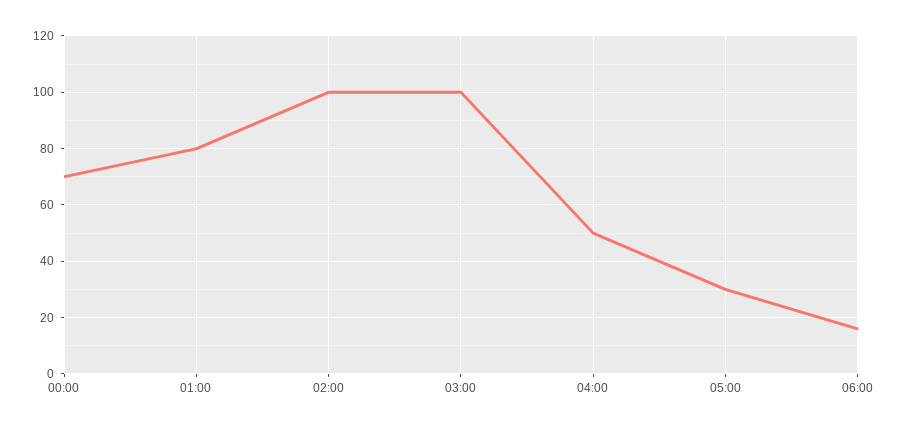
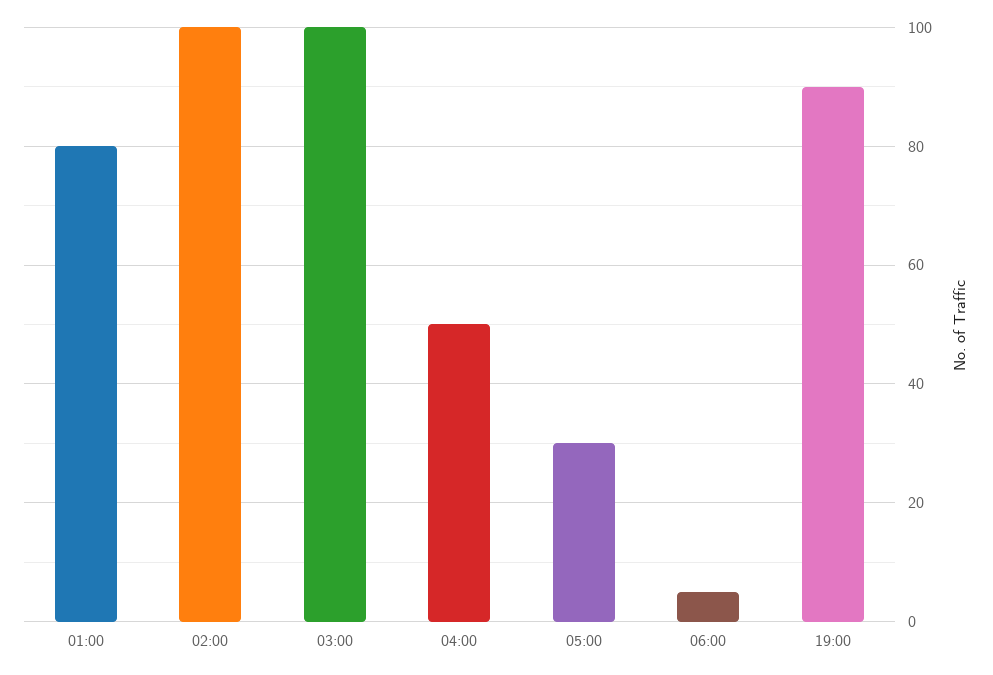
00:00: 70 -> none
06:00: 15 -> 5
19:00: none -> 90

